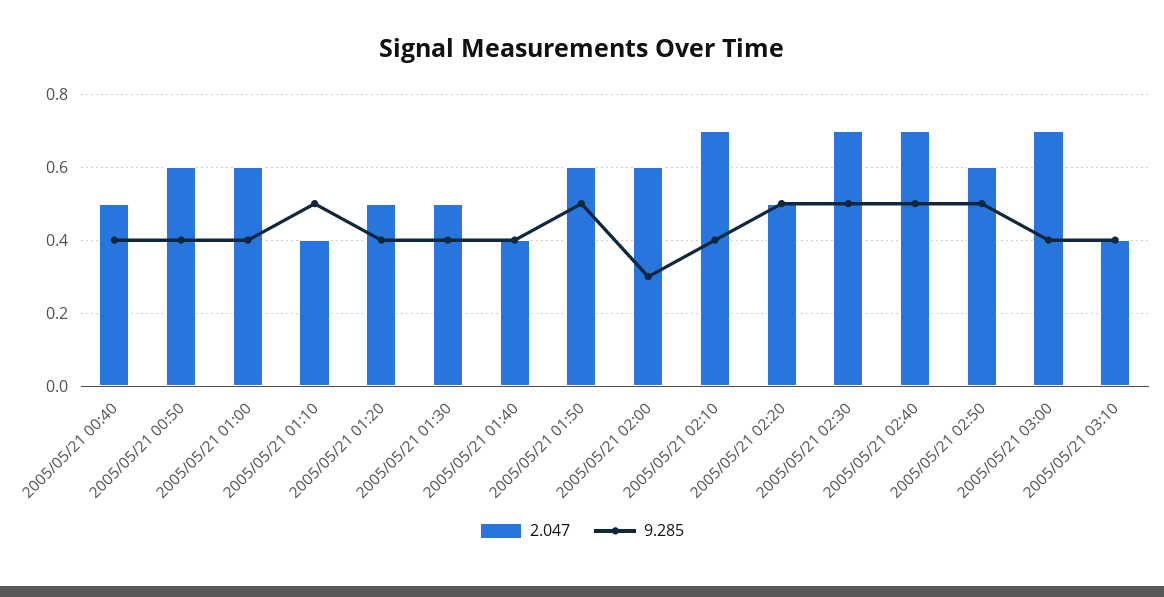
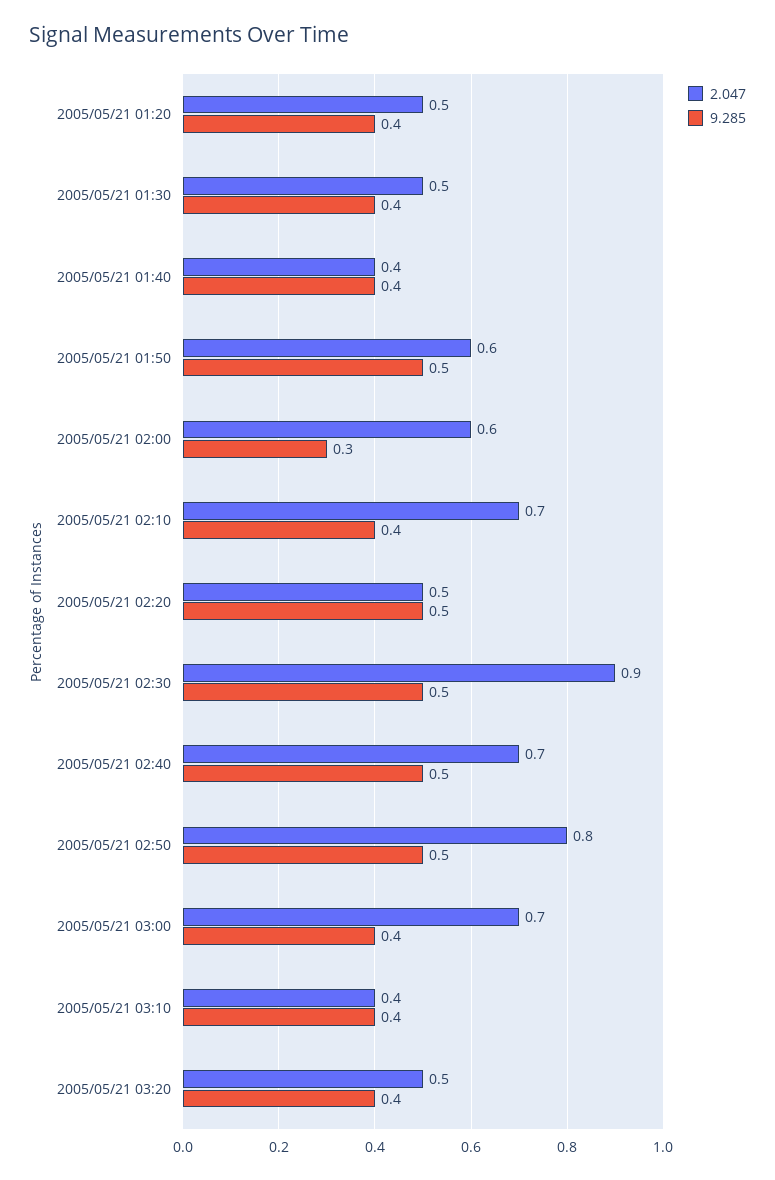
2.047, 2005/05/21 00:40: 0.5 -> none
9.285, 2005/05/21 00:40: 0.4 -> none
2.047, 2005/05/21 00:50: 0.6 -> none
9.285, 2005/05/21 00:50: 0.4 -> none
2.047, 2005/05/21 01:00: 0.6 -> none
9.285, 2005/05/21 01:00: 0.4 -> none
2.047, 2005/05/21 01:10: 0.4 -> none
9.285, 2005/05/21 01:10: 0.5 -> none
2.047, 2005/05/21 02:30: 0.7 -> 0.9
2.047, 2005/05/21 02:50: 0.6 -> 0.8
2.047, 2005/05/21 03:20: none -> 0.5
9.285, 2005/05/21 03:20: none -> 0.4

